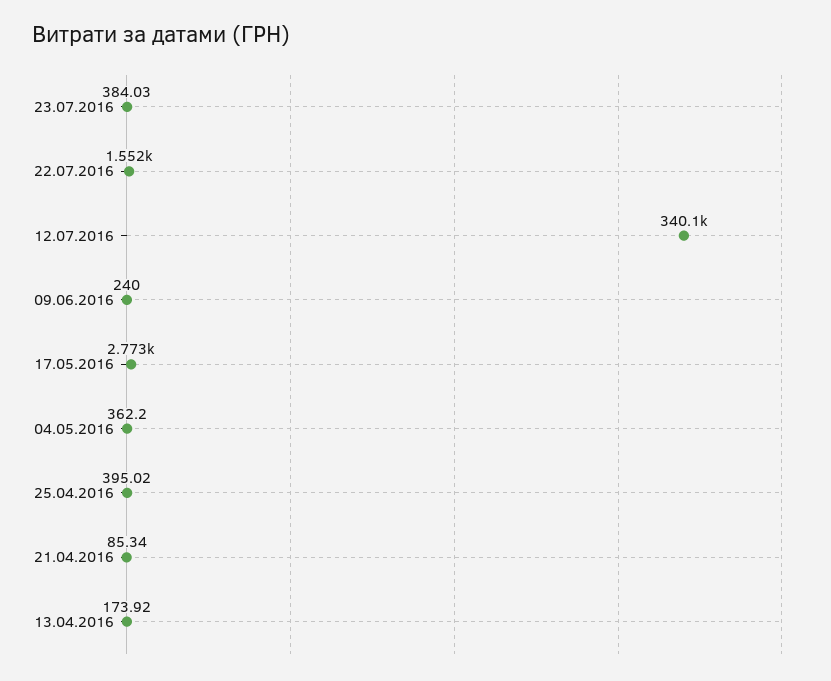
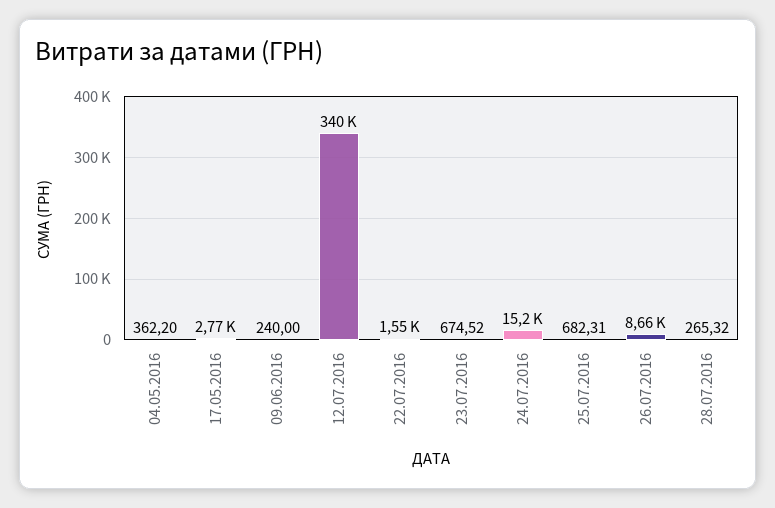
23.07.2016: 384.03 -> 674.52
25.04.2016: 395.02 -> none
21.04.2016: 85.34 -> none
13.04.2016: 173.92 -> none
24.07.2016: none -> 15200
25.07.2016: none -> 682.31
26.07.2016: none -> 8660
28.07.2016: none -> 265.32

